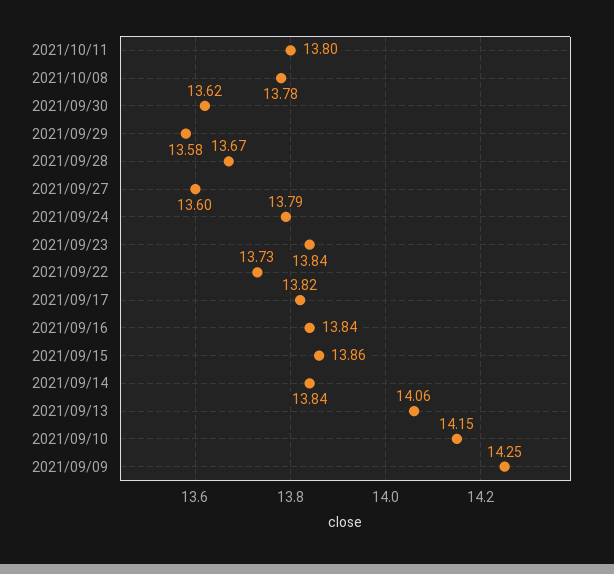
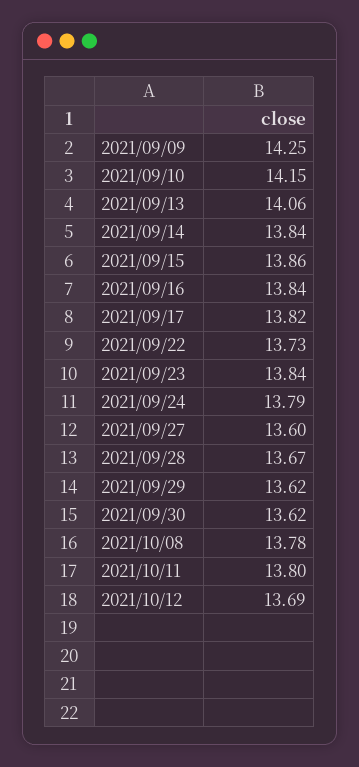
2021/09/29: 13.58 -> 13.62
2021/10/12: none -> 13.69

